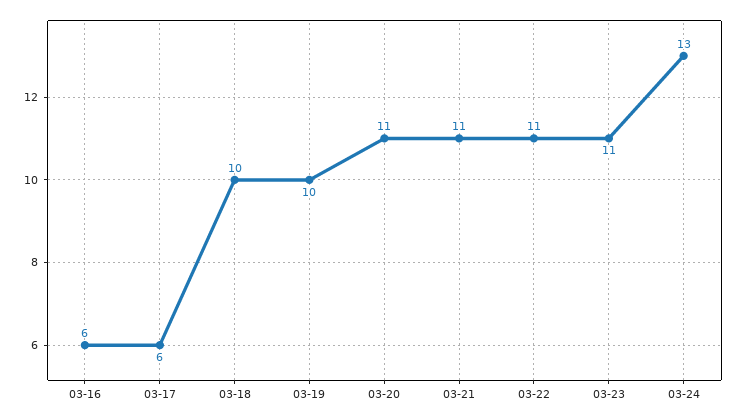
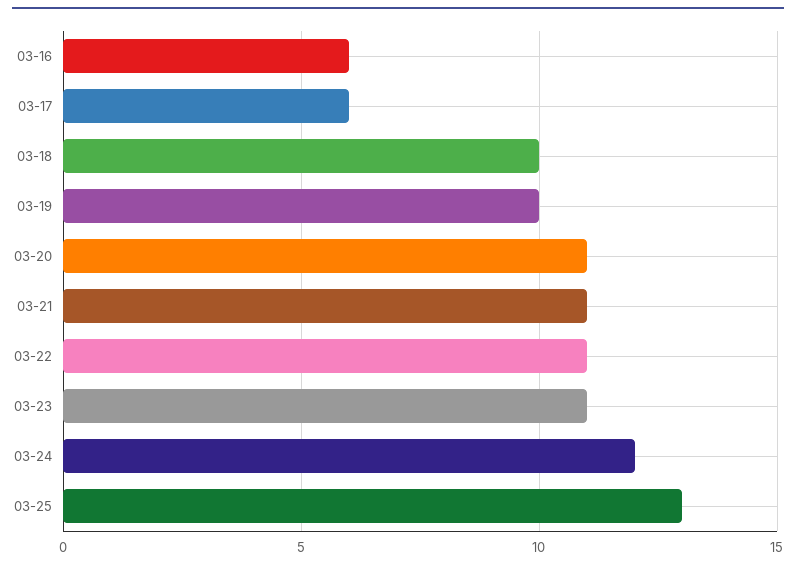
03-24: 13 -> 12
03-25: none -> 13

